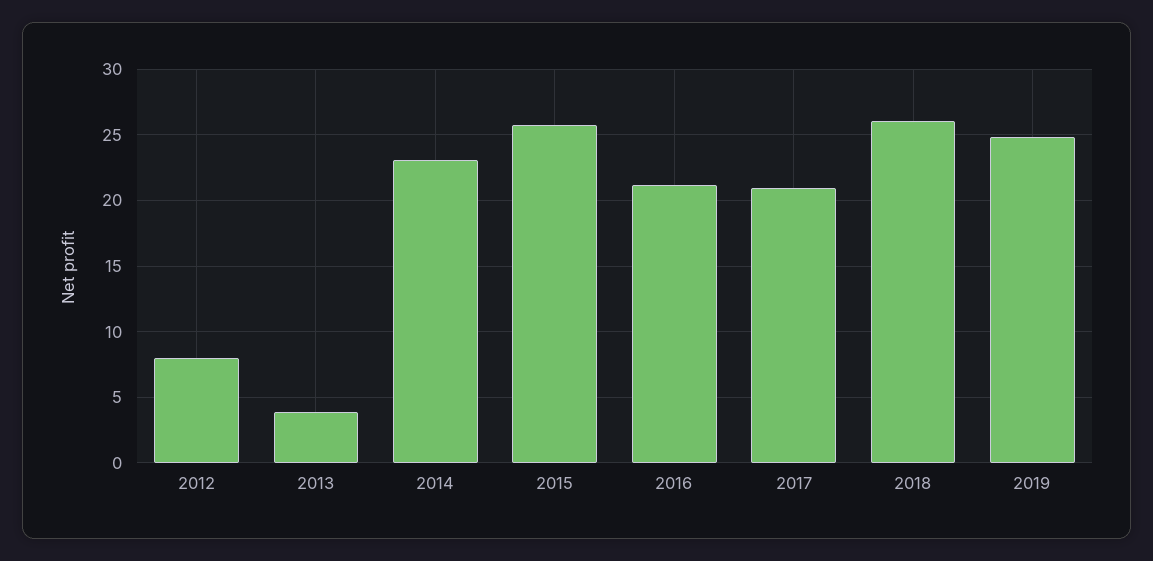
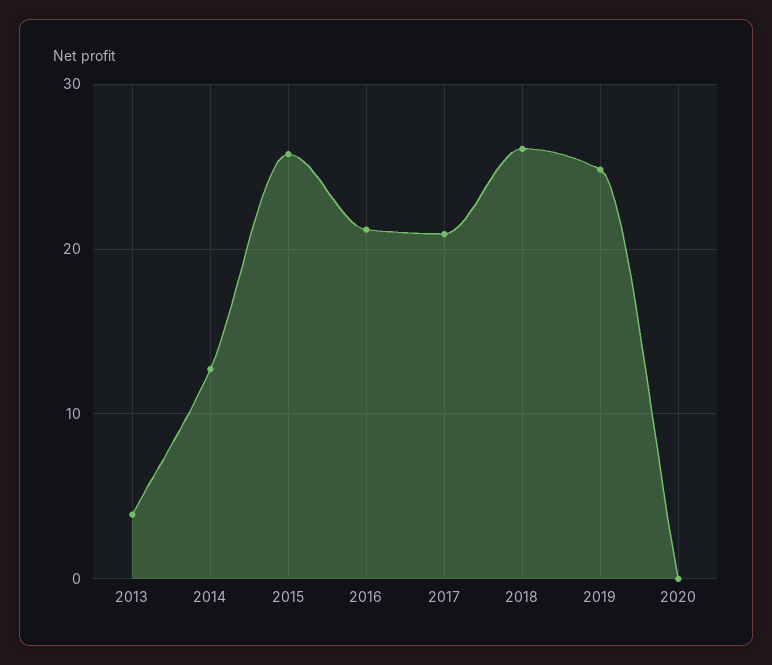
2012: 8 -> none
2014: 23 -> 13
2020: none -> 0

